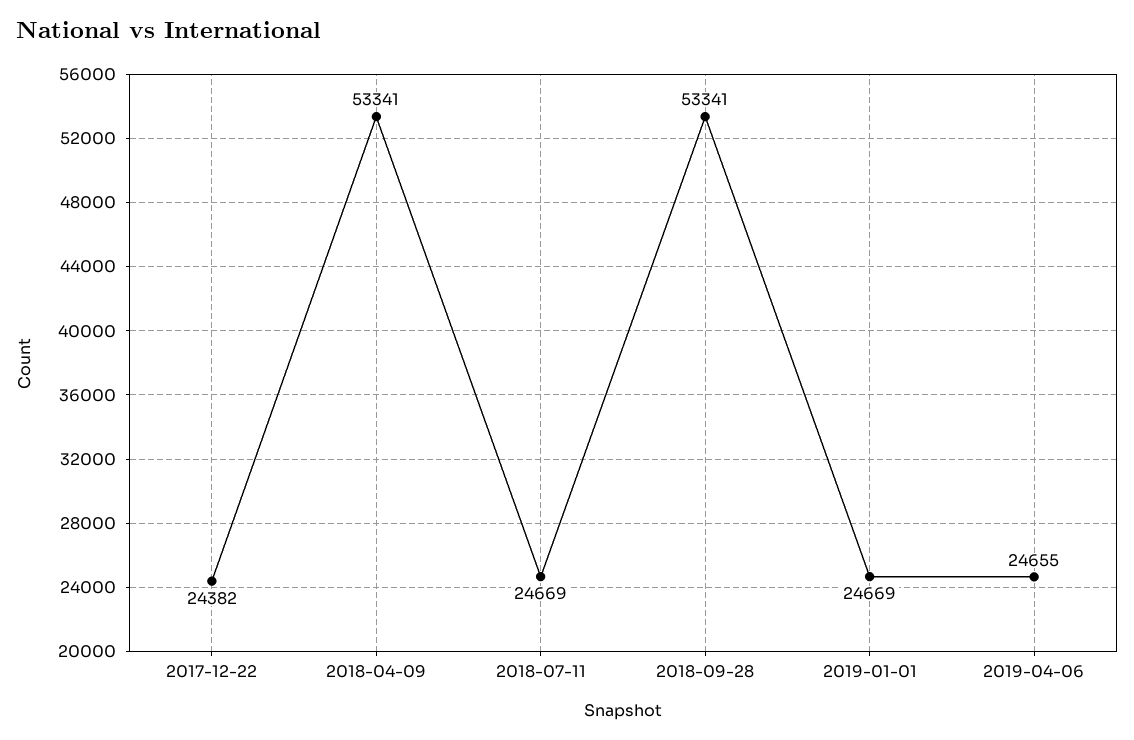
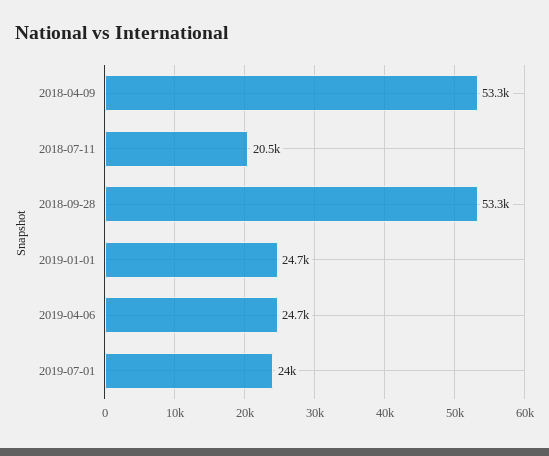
2017-12-22: 24382 -> none
2018-07-11: 24669 -> 20500
2019-07-01: none -> 24000

